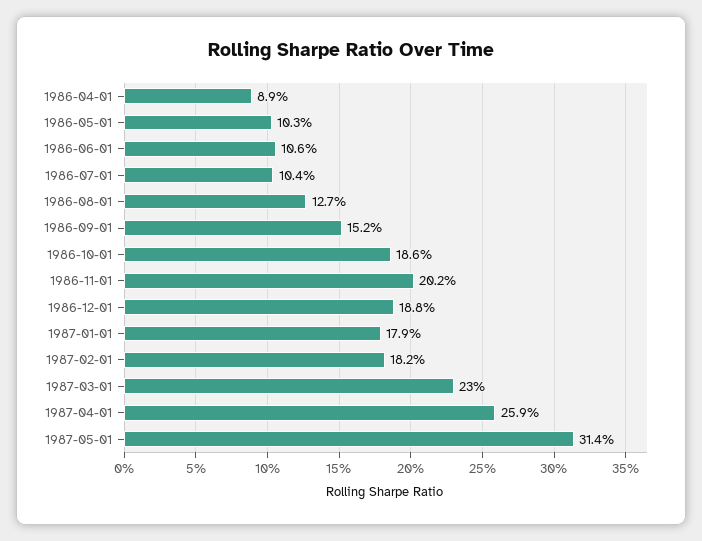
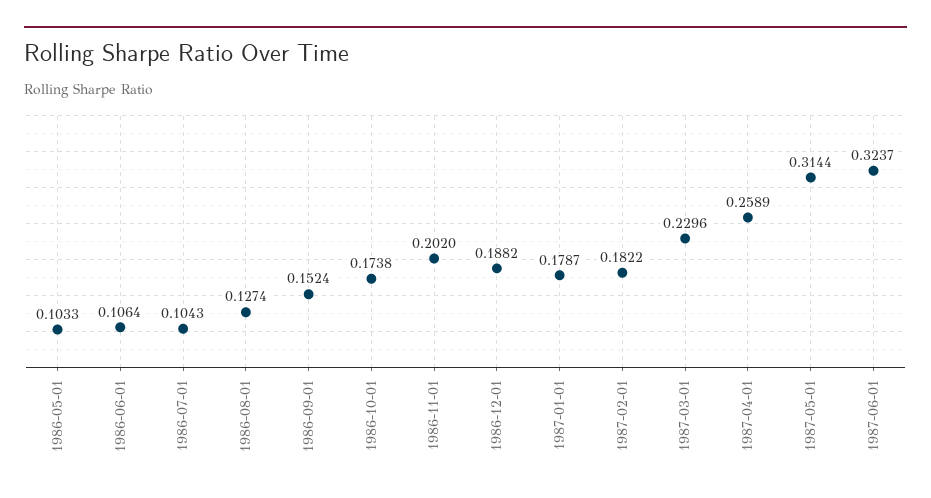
1986-04-01: 0.089 -> none
1986-10-01: 0.186 -> 0.1738
1987-06-01: none -> 0.3237

